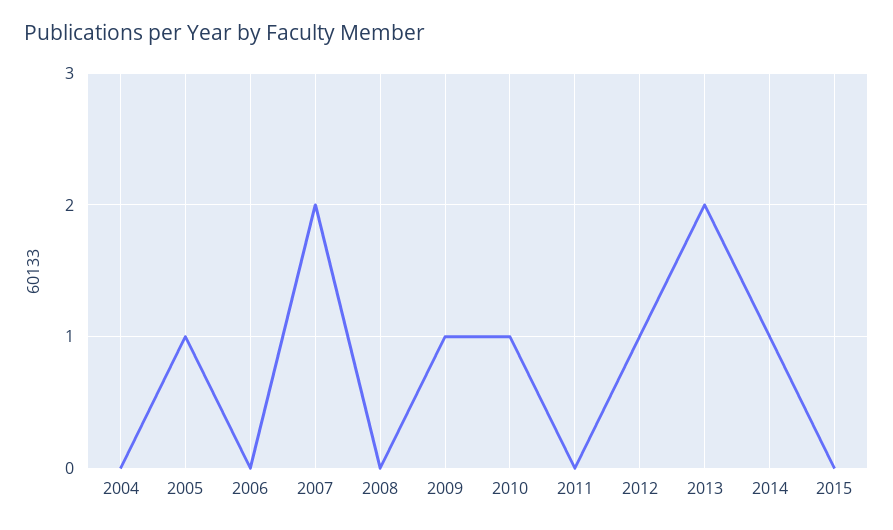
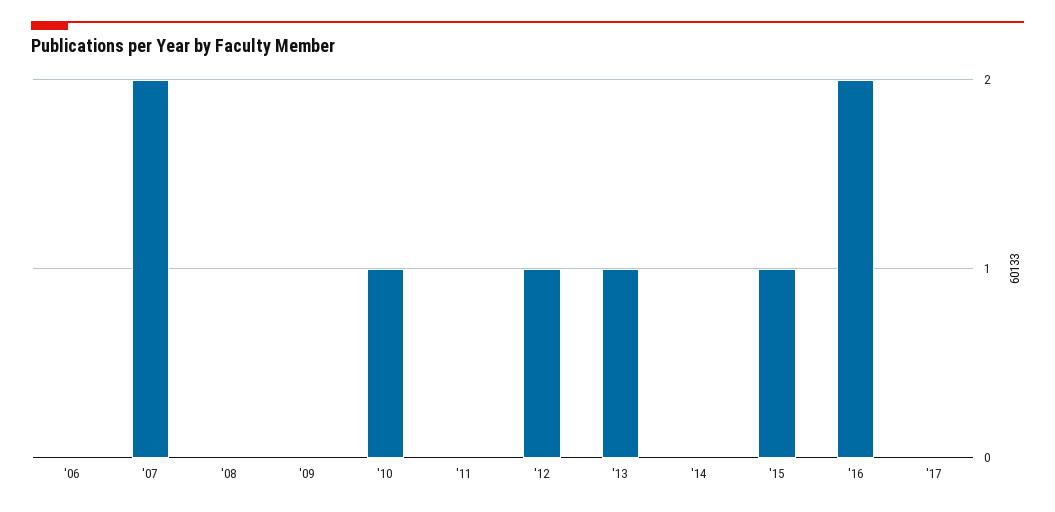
2004: 0 -> none
2005: 1 -> none
2009: 1 -> 0
2013: 2 -> 1
2014: 1 -> 0
2015: 0 -> 1
'16: none -> 2
'17: none -> 0

